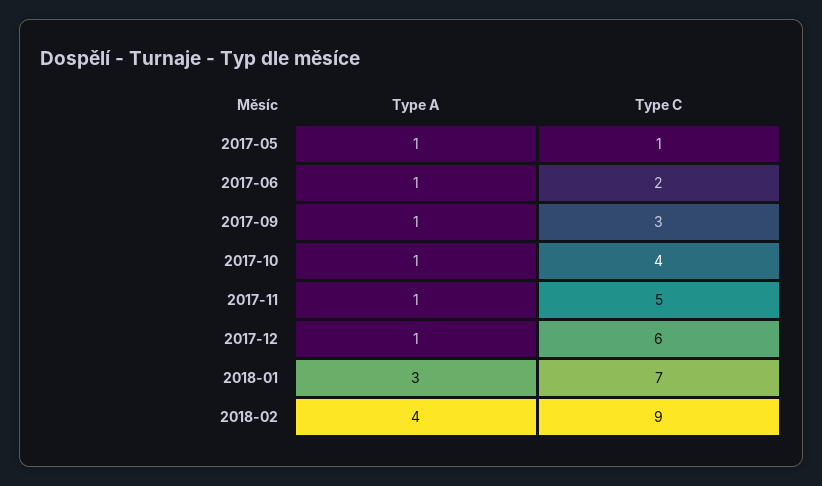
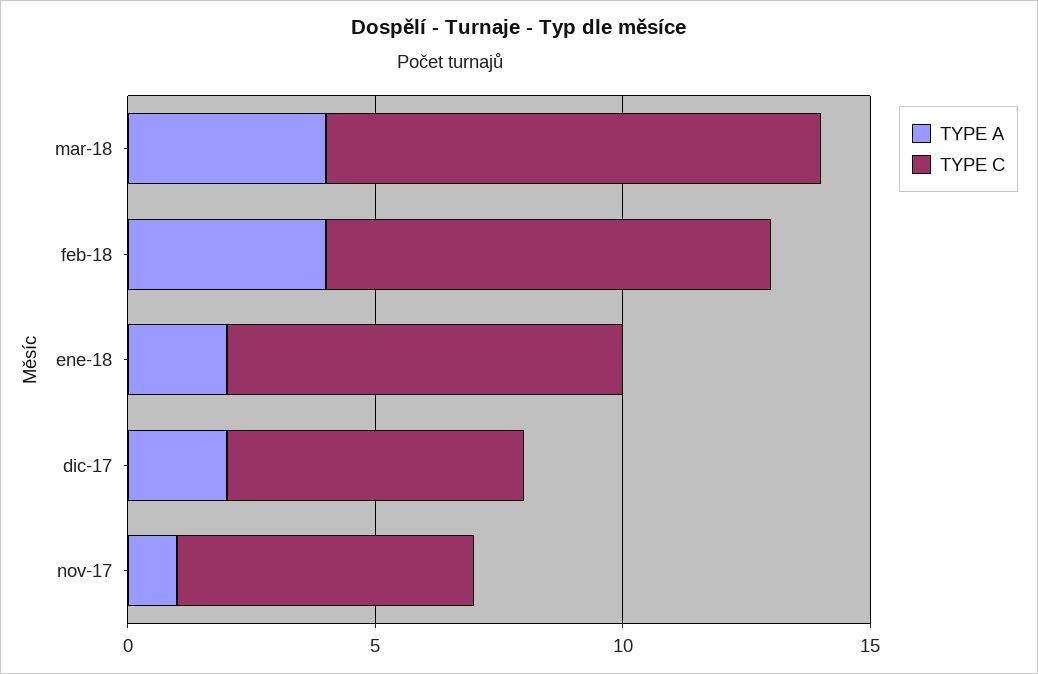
Type A, 2017-05: 1 -> none
Type C, 2017-05: 1 -> none
Type A, 2017-06: 1 -> none
Type C, 2017-06: 2 -> none
Type A, 2017-09: 1 -> none
Type C, 2017-09: 3 -> none
Type A, 2017-10: 1 -> none
Type C, 2017-10: 4 -> none
Type C, 2017-11: 5 -> 6
Type A, 2017-12: 1 -> 2
Type A, 2018-01: 3 -> 2
Type C, 2018-01: 7 -> 8
Type A, mar-18: none -> 4
Type C, mar-18: none -> 10

